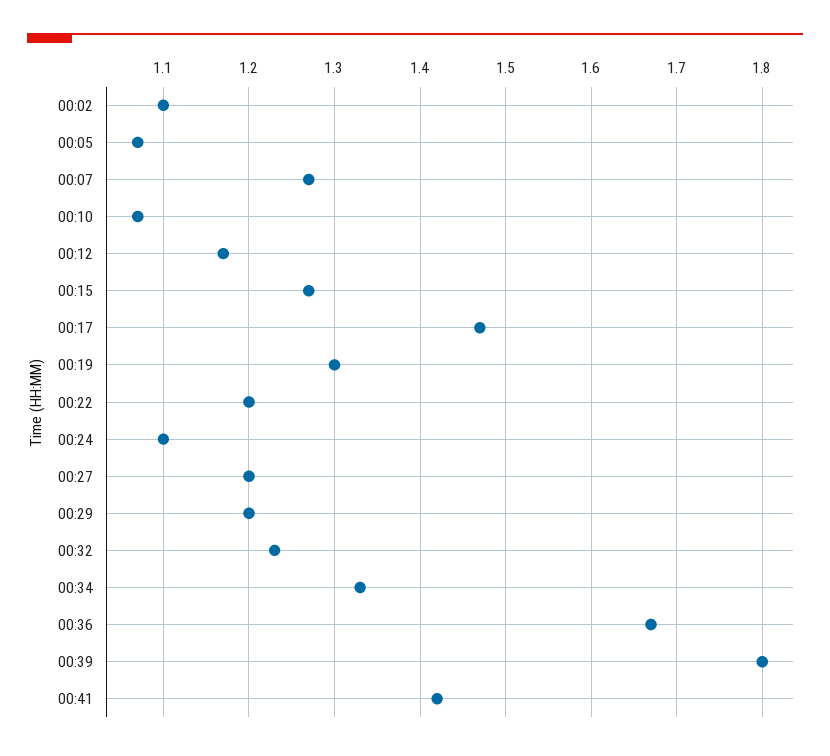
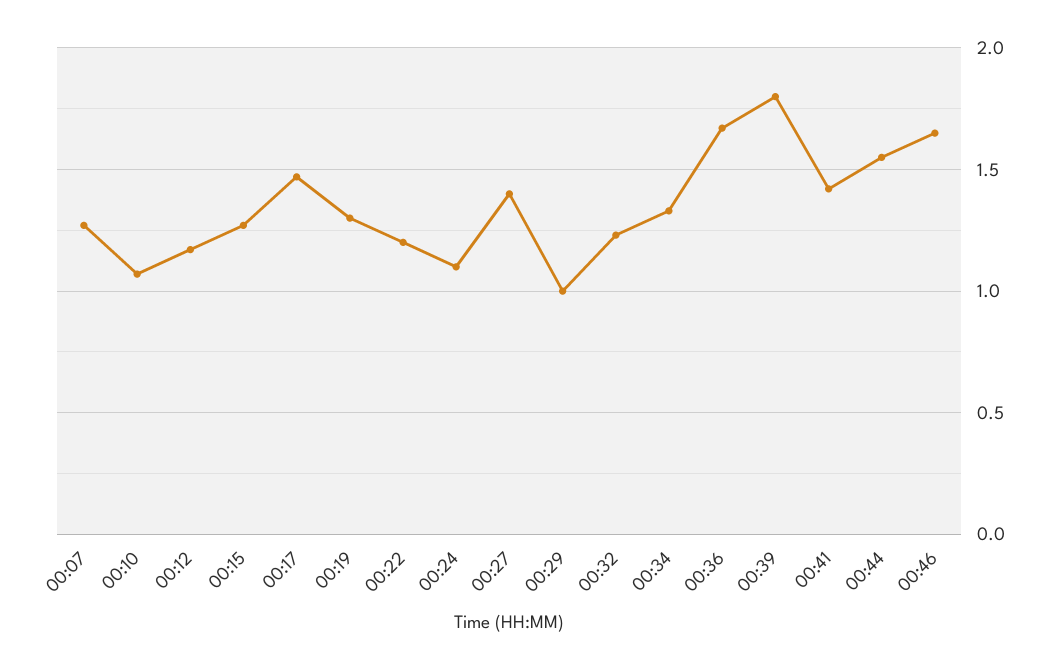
00:02: 1.1 -> none
00:05: 1.07 -> none
00:27: 1.2 -> 1.4
00:29: 1.2 -> 1
00:44: none -> 1.55
00:46: none -> 1.65

